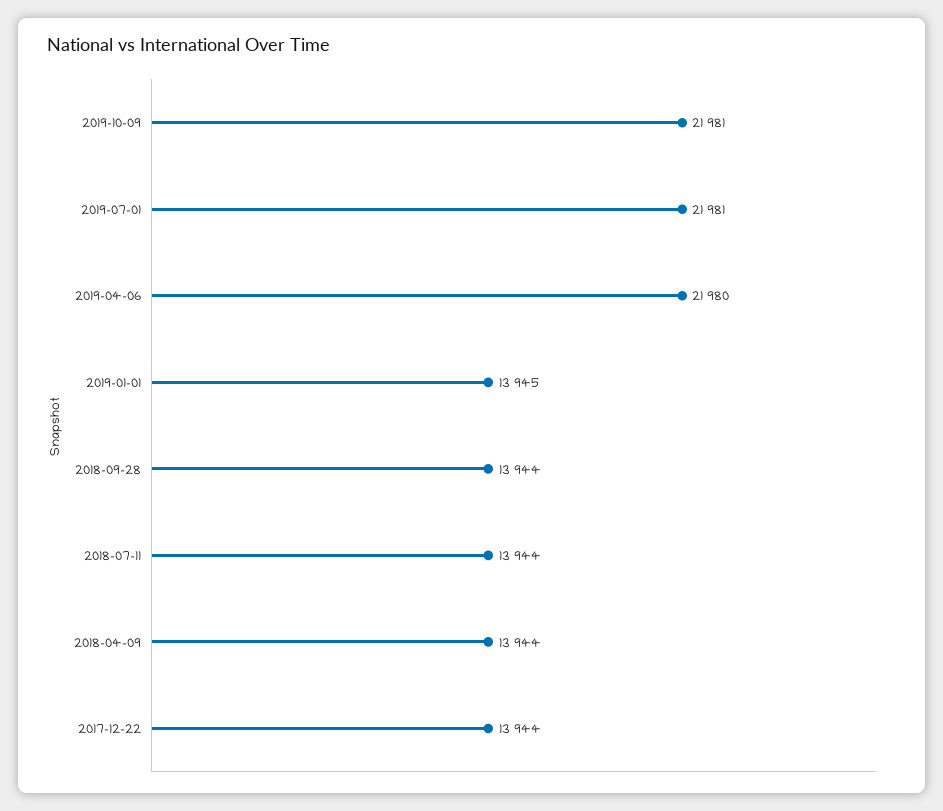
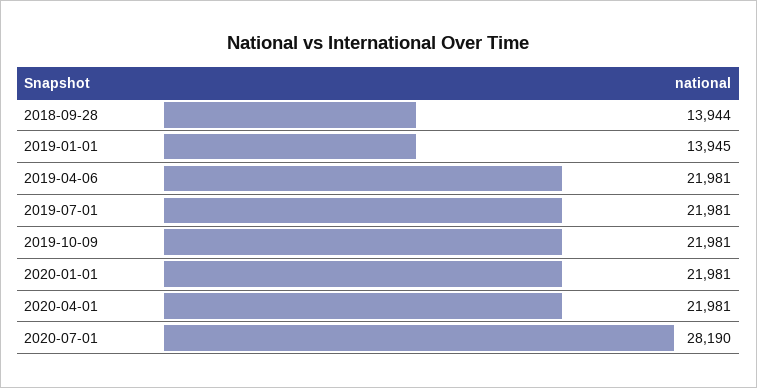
2019-04-06: 21980 -> 21981
2018-07-11: 13944 -> none
2018-04-09: 13944 -> none
2017-12-22: 13944 -> none
2020-01-01: none -> 21981
2020-04-01: none -> 21981
2020-07-01: none -> 28190

